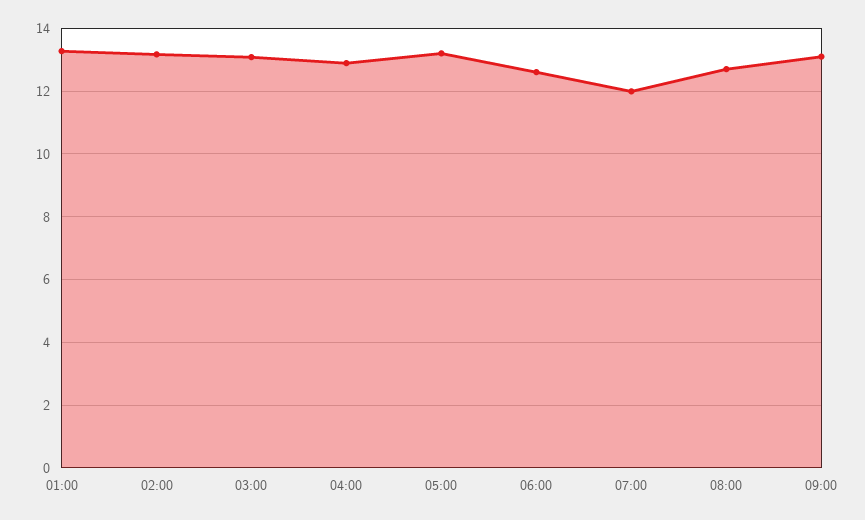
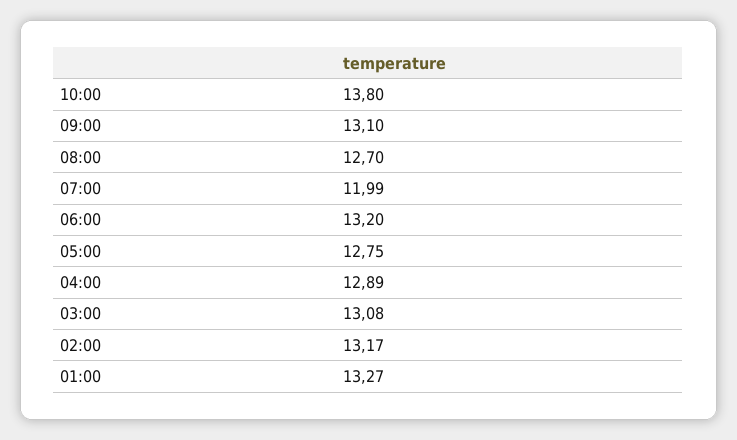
05:00: 13.2 -> 12.75
06:00: 12.6 -> 13.2
10:00: none -> 13.8

